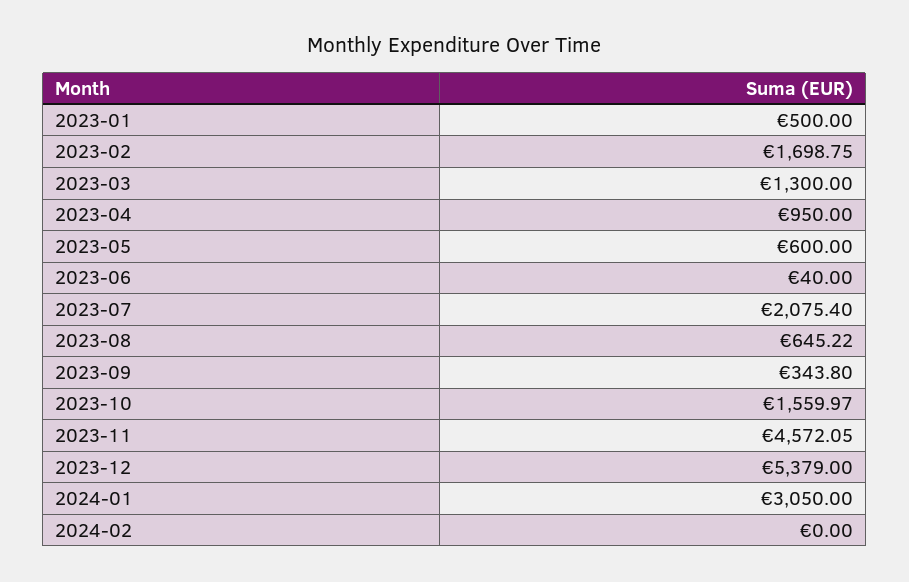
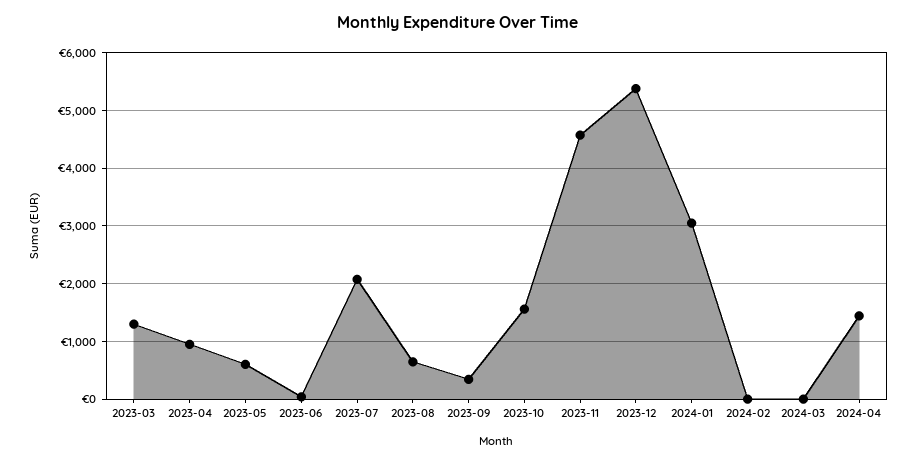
2023-01: 500 -> none
2023-02: 1698.75 -> none
2024-03: none -> 0
2024-04: none -> 1400

